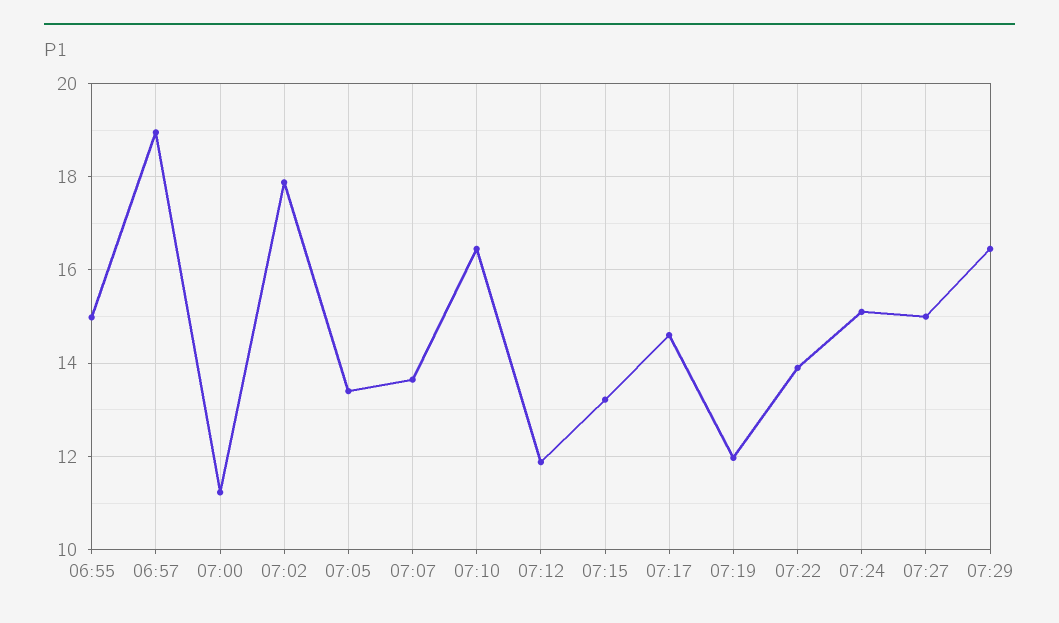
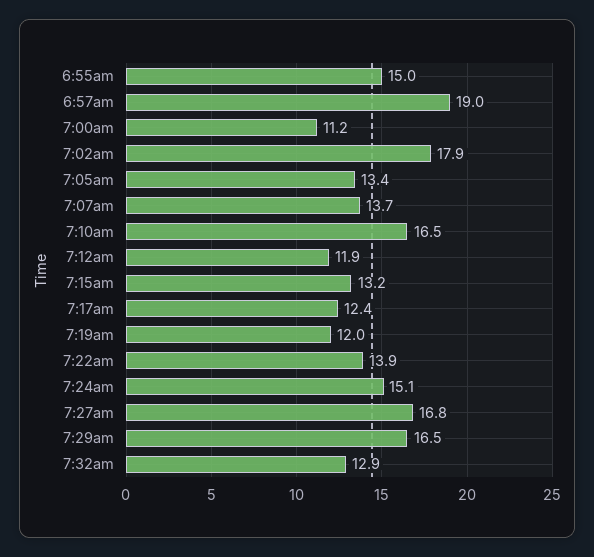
07:17: 14.6 -> 12.4
07:27: 15 -> 16.8
7:32am: none -> 12.9

